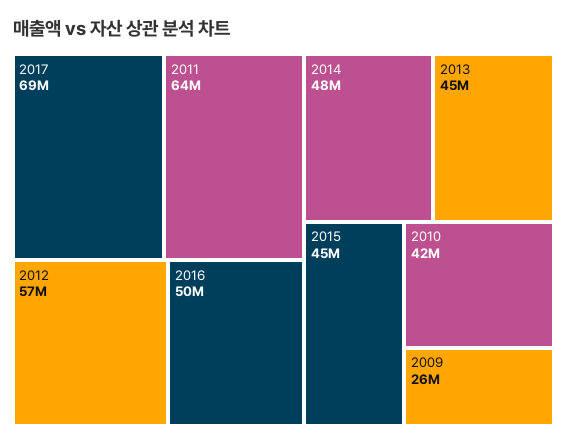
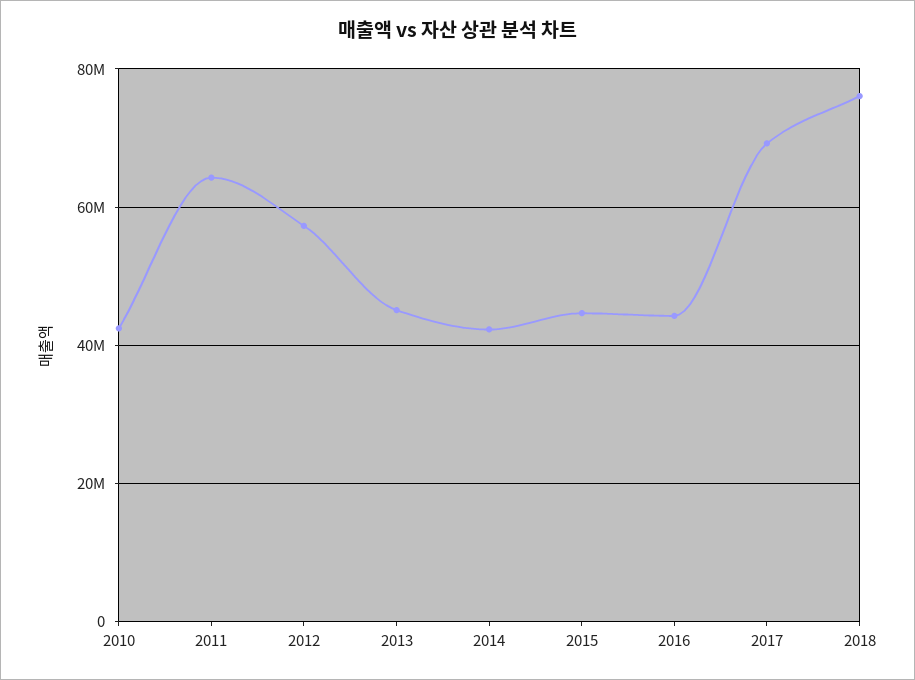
2016: 50000000 -> 44000000
2014: 48000000 -> 42000000
2009: 26000000 -> none
2018: none -> 76000000

